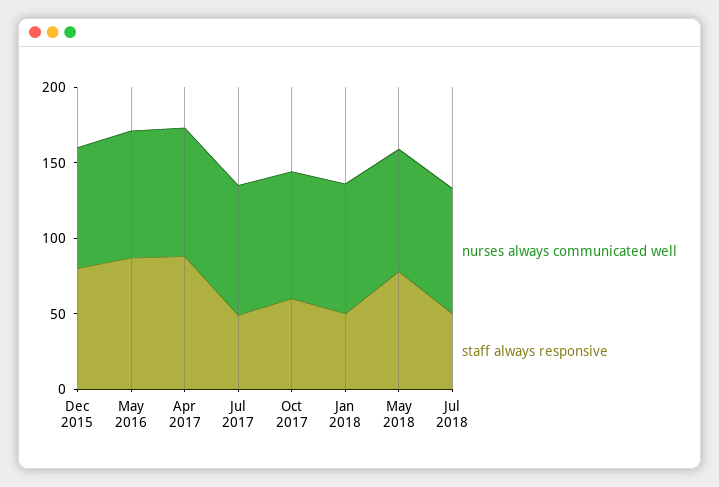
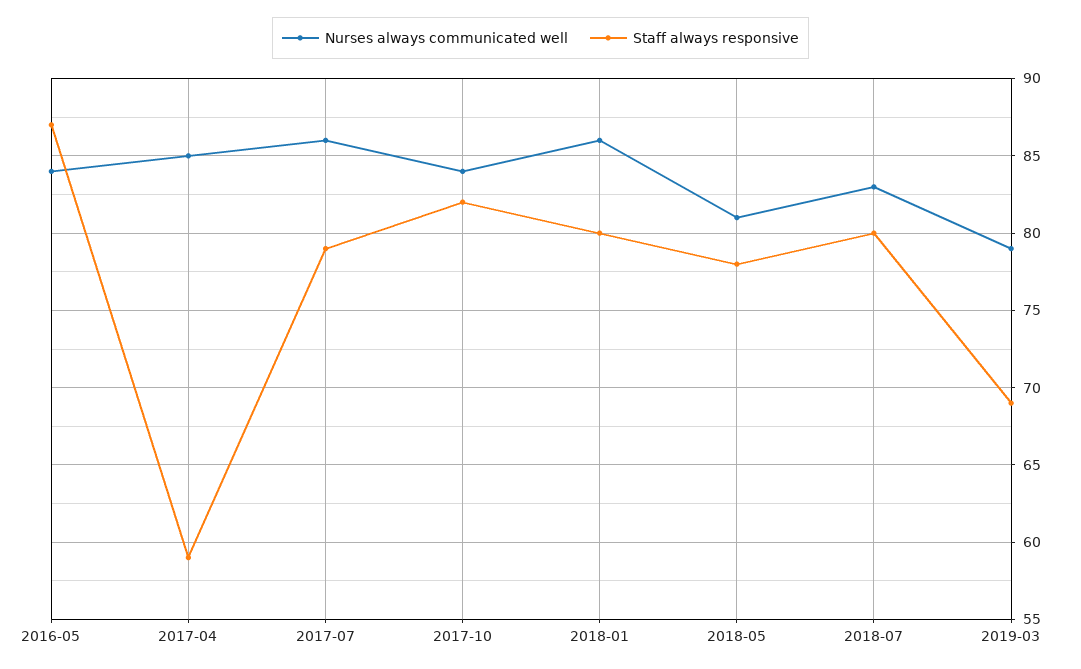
nurses always communicated well, Dec 2015: 80 -> none
staff always responsive, Dec 2015: 80 -> none
staff always responsive, Apr 2017: 90 -> 59
staff always responsive, Jul 2017: 50 -> 79
staff always responsive, Oct 2017: 60 -> 82
staff always responsive, Jan 2018: 50 -> 80
staff always responsive, Jul 2018: 50 -> 80
nurses always communicated well, 2019-03: none -> 79
staff always responsive, 2019-03: none -> 69

